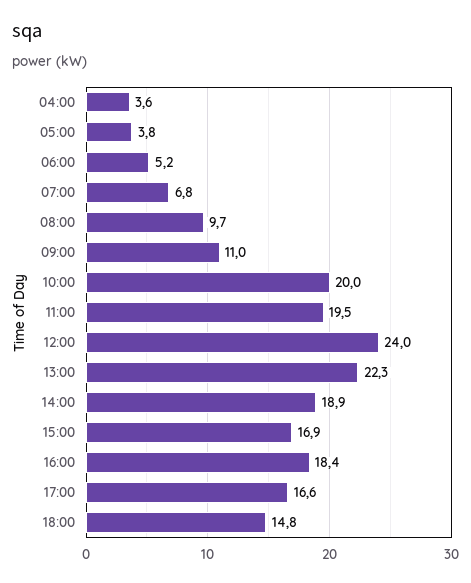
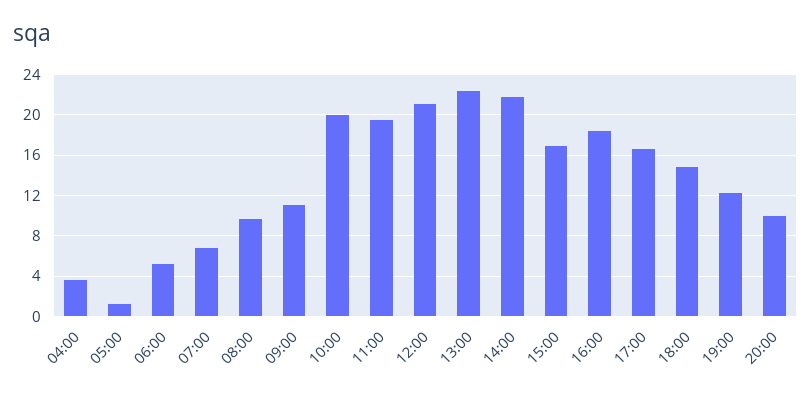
05:00: 3.8 -> 1
12:00: 24 -> 21
14:00: 18.9 -> 22
19:00: none -> 12
20:00: none -> 10

